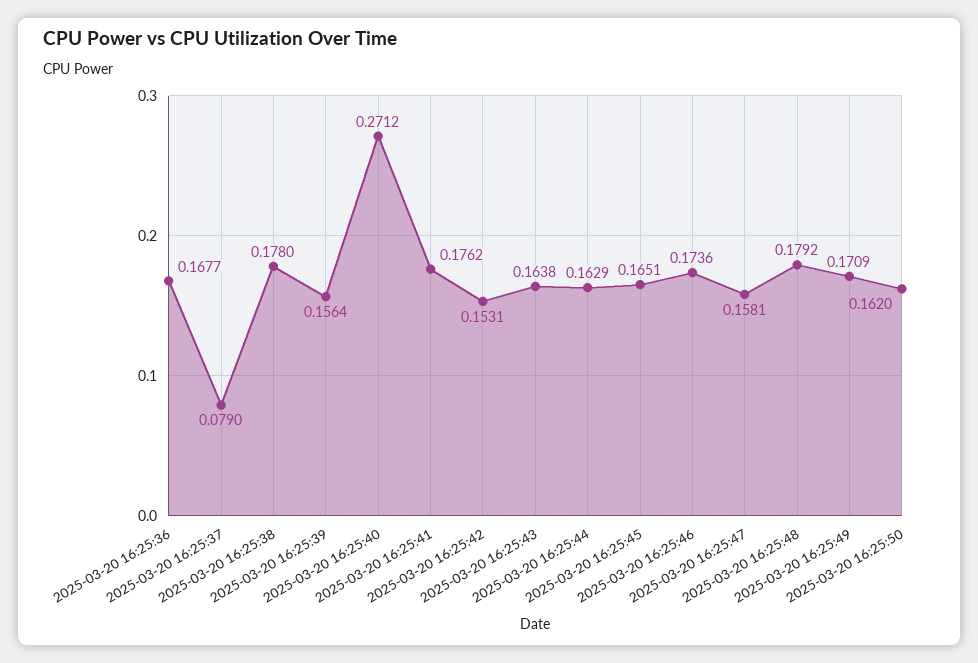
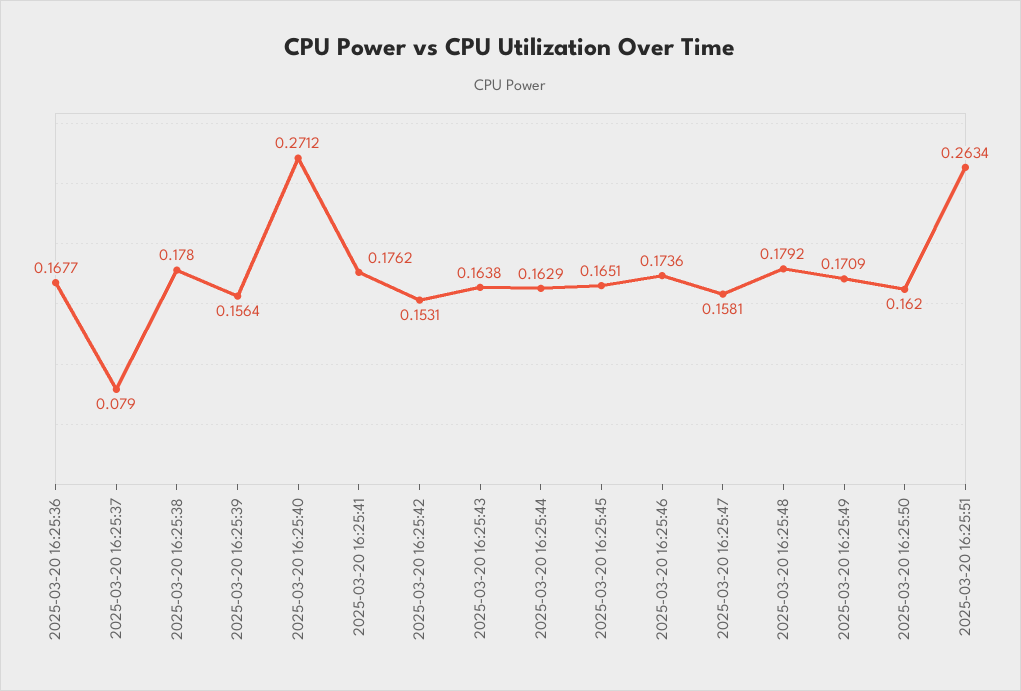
2025-03-20 16:25:51: none -> 0.2634

